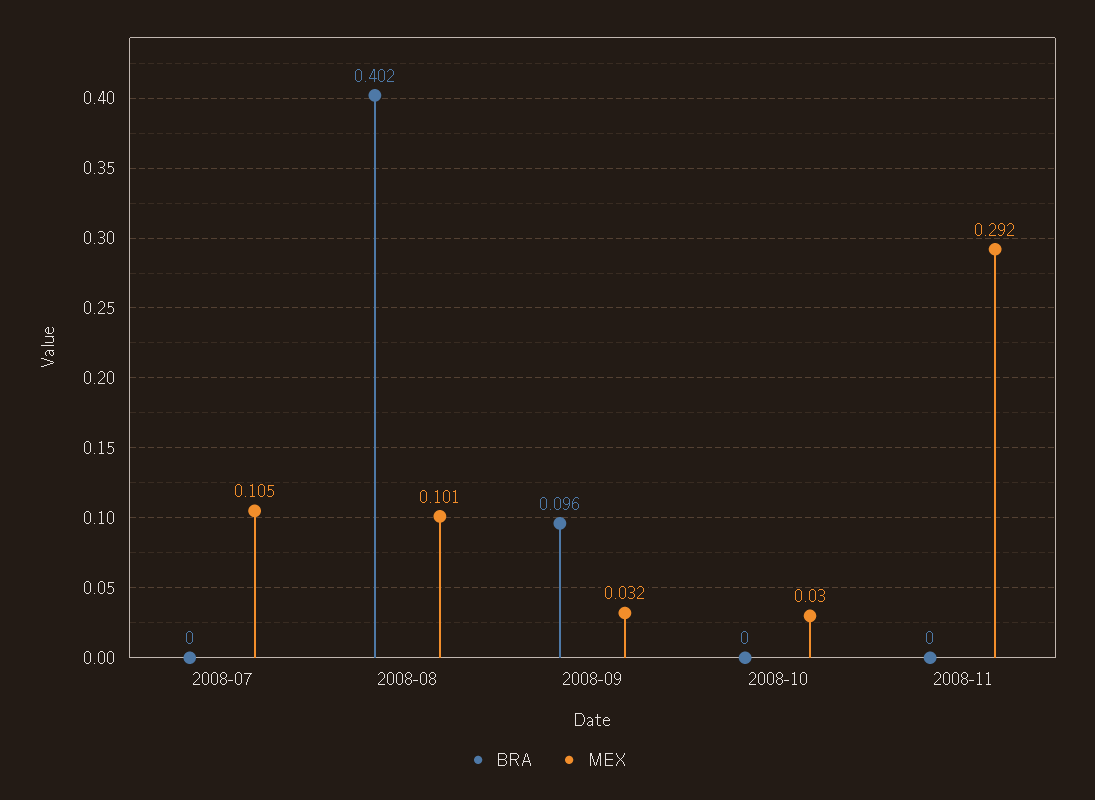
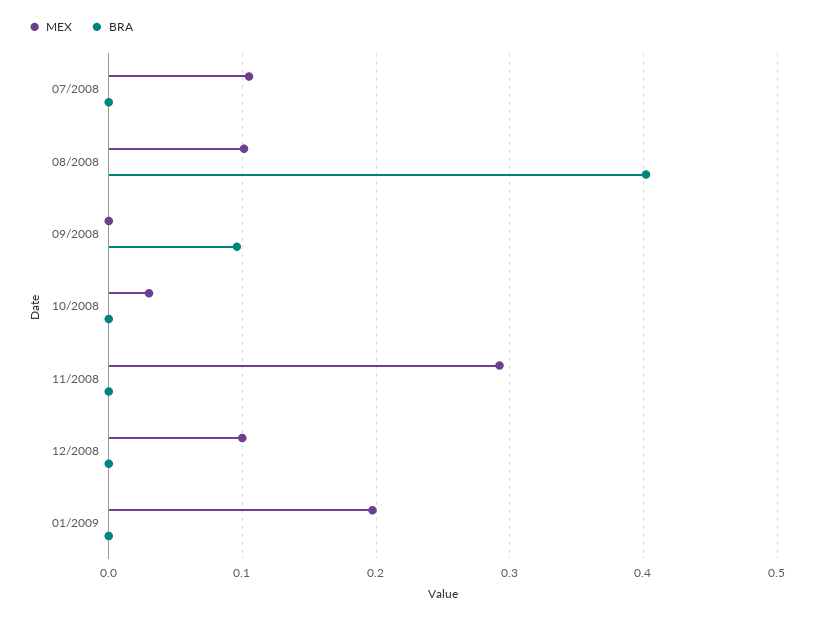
MEX, 2008-09: 0.032 -> 0
MEX, 12/2008: none -> 0.1
BRA, 12/2008: none -> 0
MEX, 01/2009: none -> 0.2
BRA, 01/2009: none -> 0

